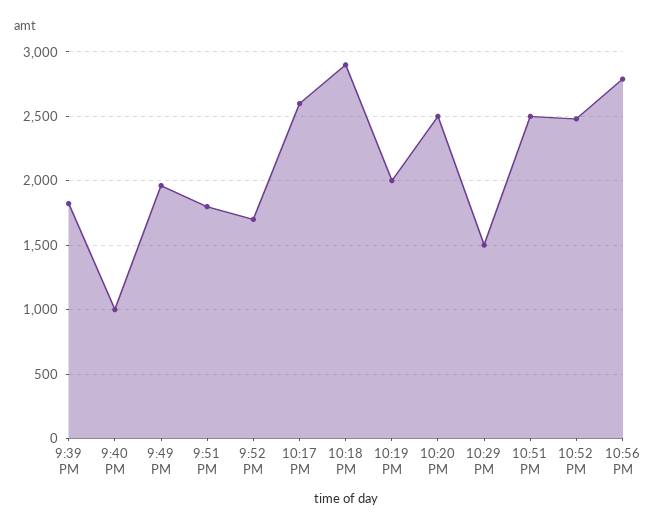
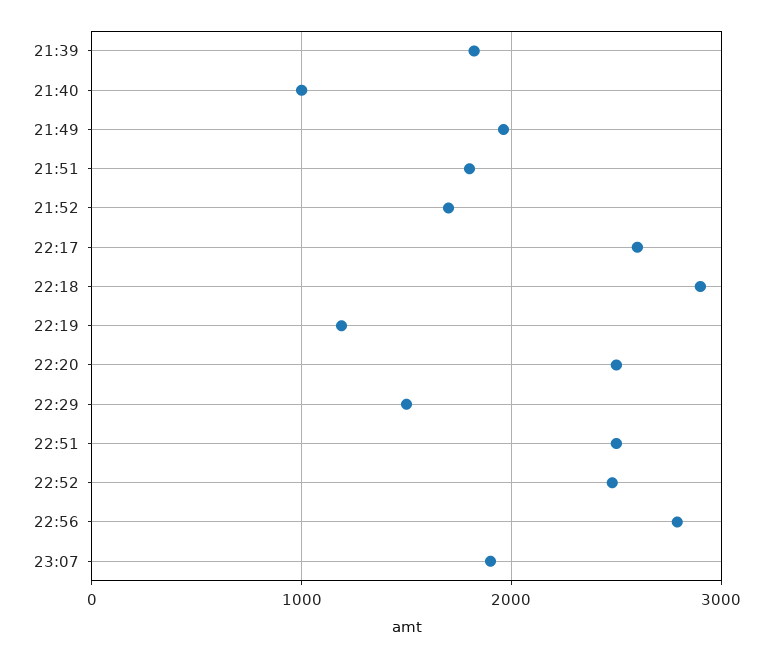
10:19 PM: 2000 -> 1200
23:07: none -> 1900

